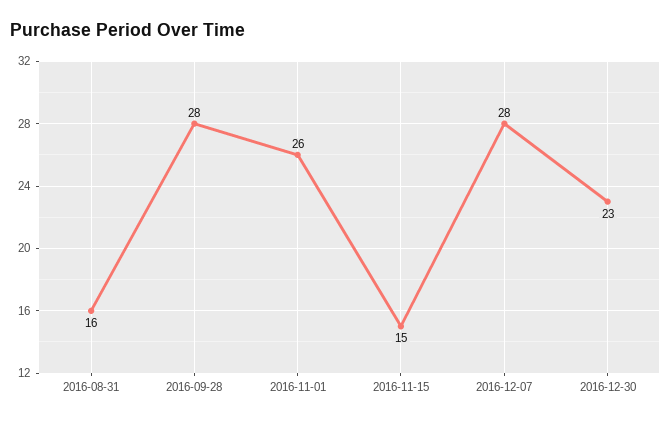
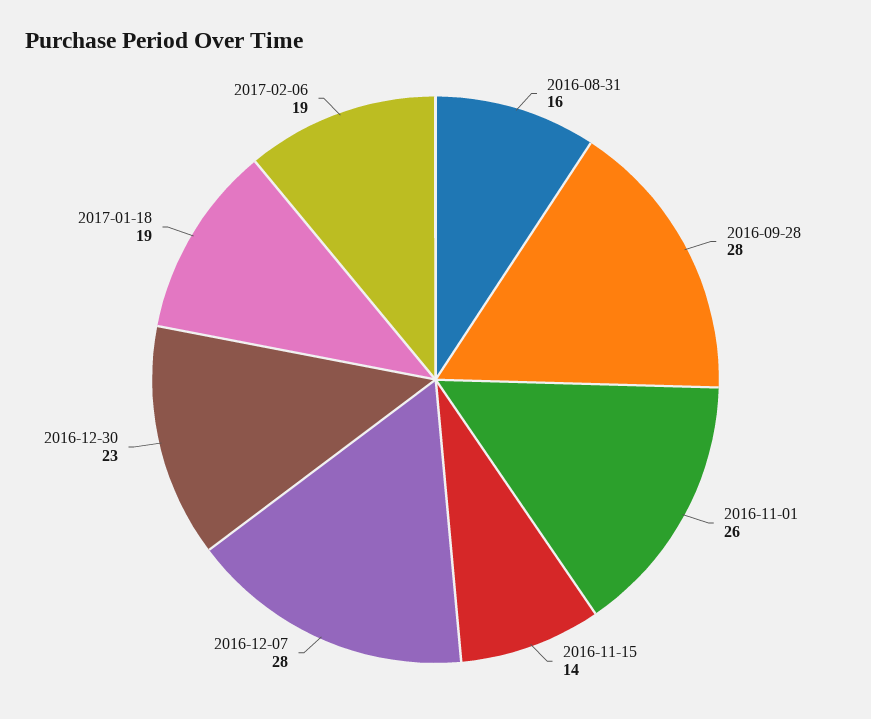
2016-11-15: 15 -> 14
2017-01-18: none -> 19
2017-02-06: none -> 19

